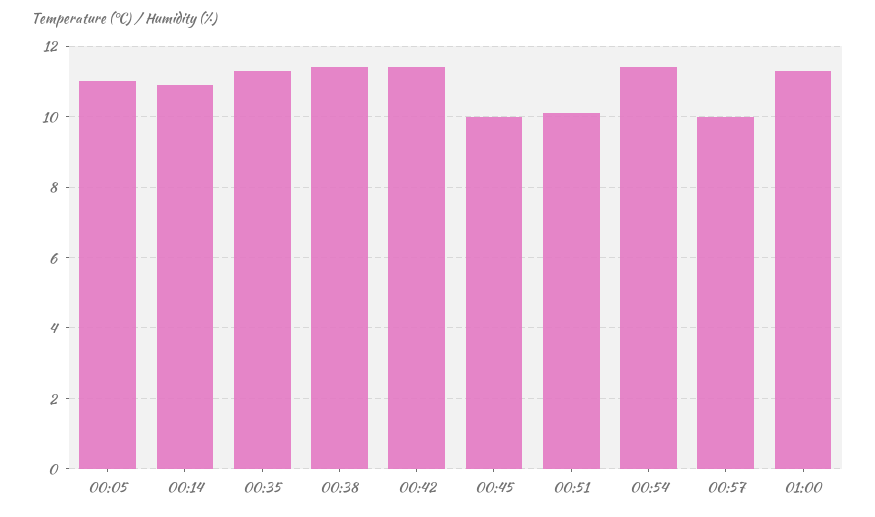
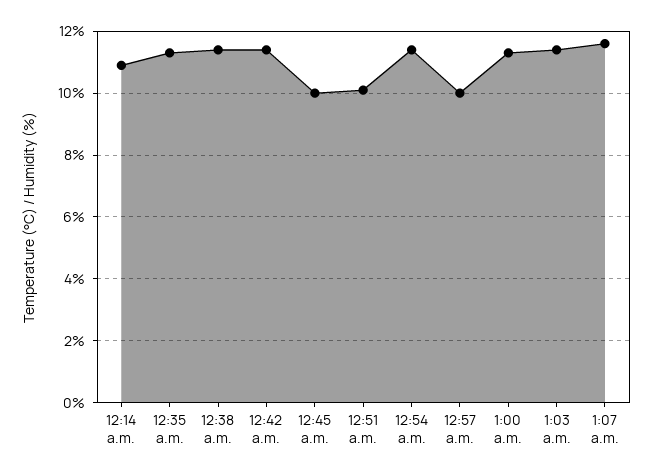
00:05: 11 -> none
1:03 a.m.: none -> 11.5
1:07 a.m.: none -> 11.5

